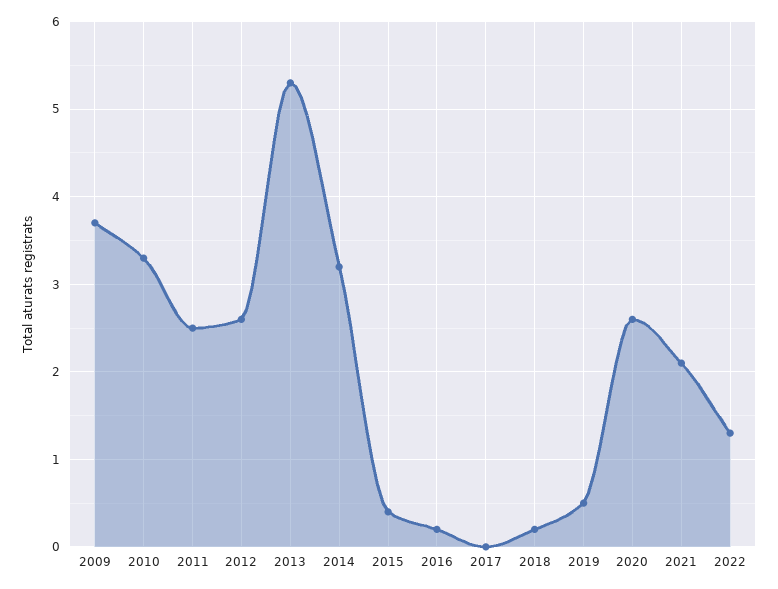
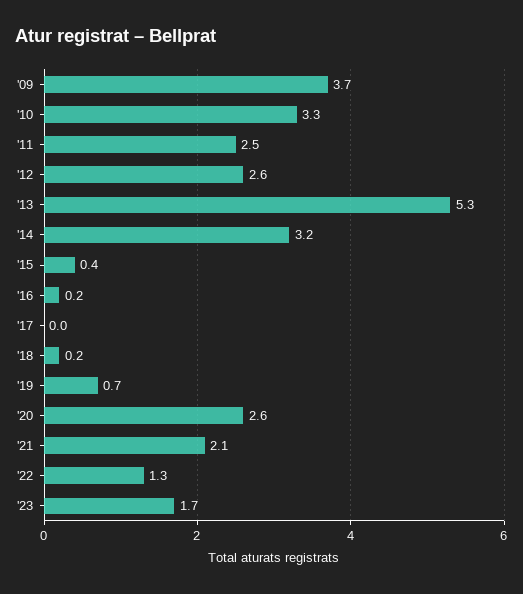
2019: 0.5 -> 0.7
'23: none -> 1.7

